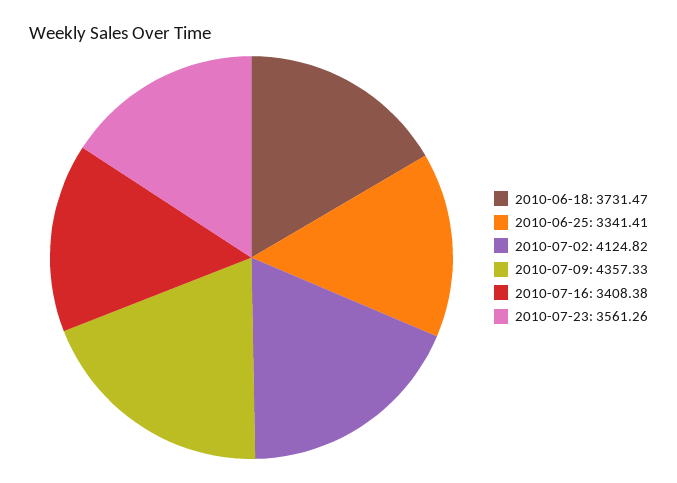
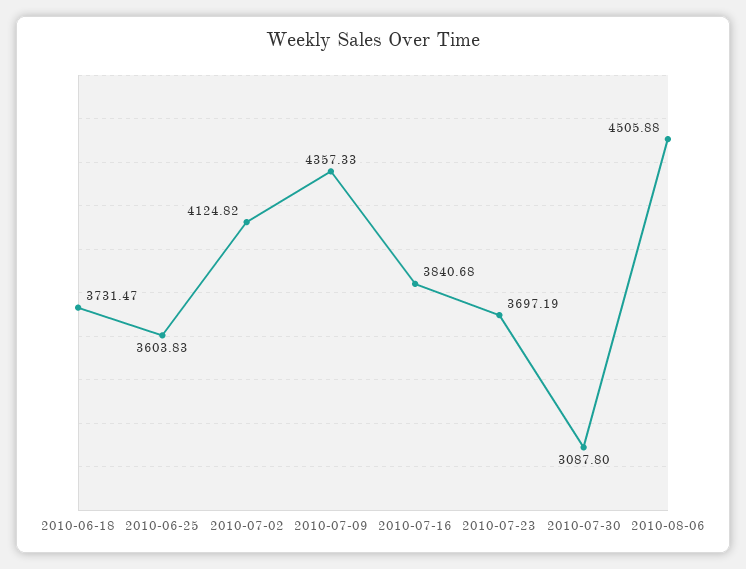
2010-06-25: 3341.41 -> 3603.83
2010-07-16: 3408.38 -> 3840.68
2010-07-23: 3561.26 -> 3697.19
2010-07-30: none -> 3087.8
2010-08-06: none -> 4505.88

